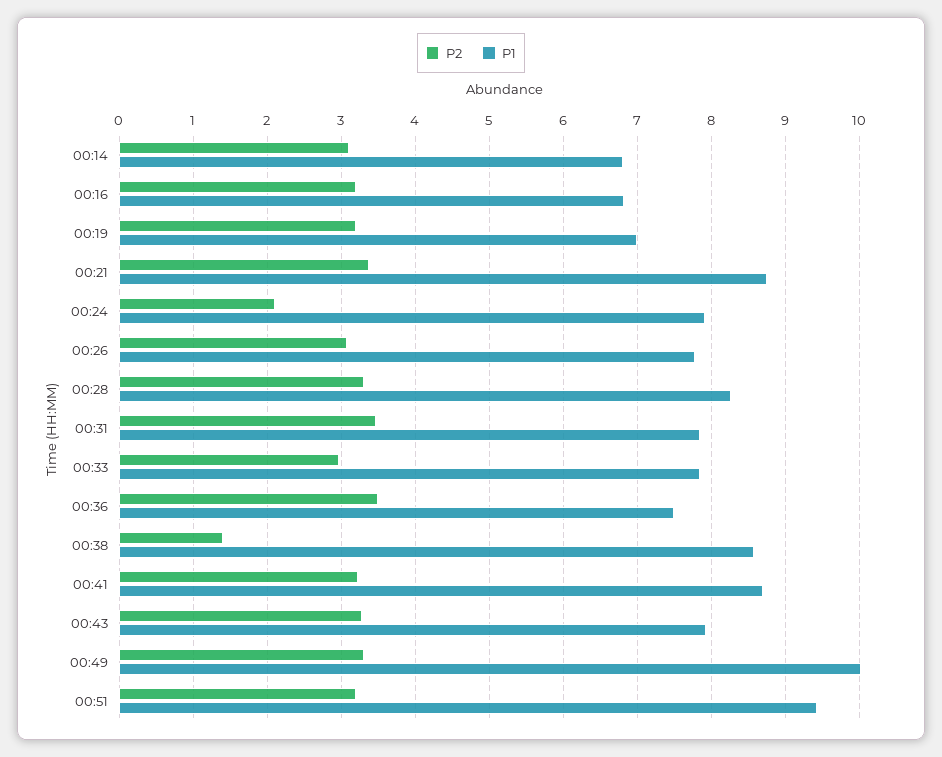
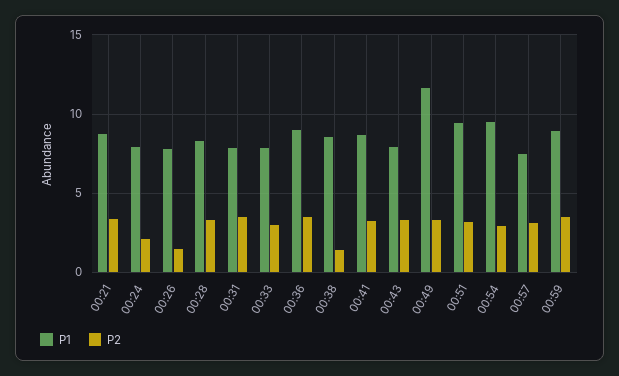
P2, 00:14: 3.1 -> none
P1, 00:14: 6.8 -> none
P2, 00:16: 3.2 -> none
P1, 00:16: 6.8 -> none
P2, 00:19: 3.2 -> none
P1, 00:19: 7 -> none
P2, 00:26: 3.1 -> 1.5
P1, 00:36: 7.5 -> 9
P1, 00:49: 10 -> 11.5
P1, 00:54: none -> 9.5
P2, 00:54: none -> 3
P1, 00:57: none -> 7.5
P2, 00:57: none -> 3
P1, 00:59: none -> 9
P2, 00:59: none -> 3.5

